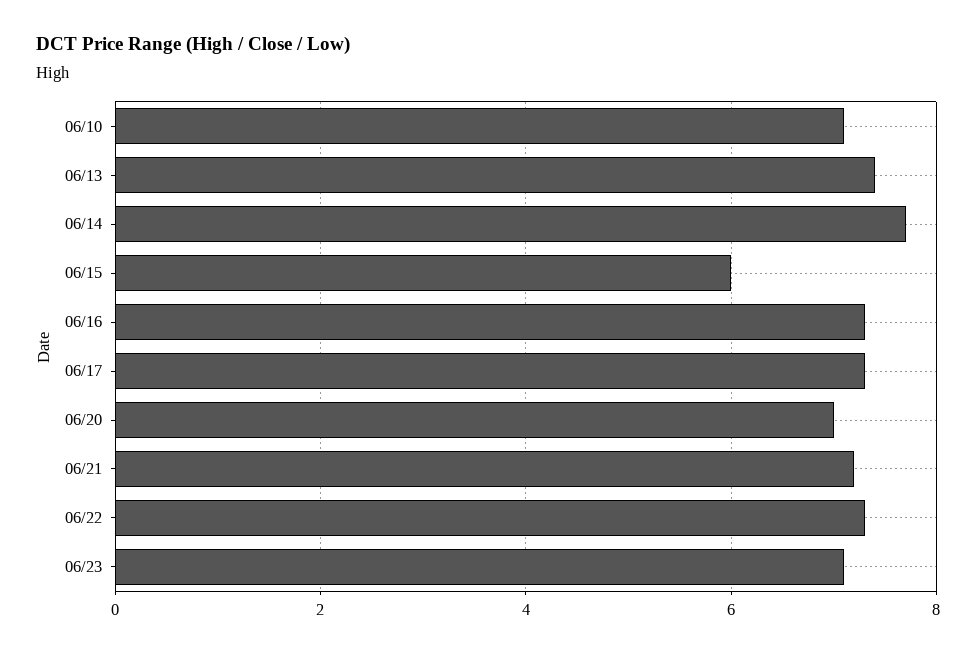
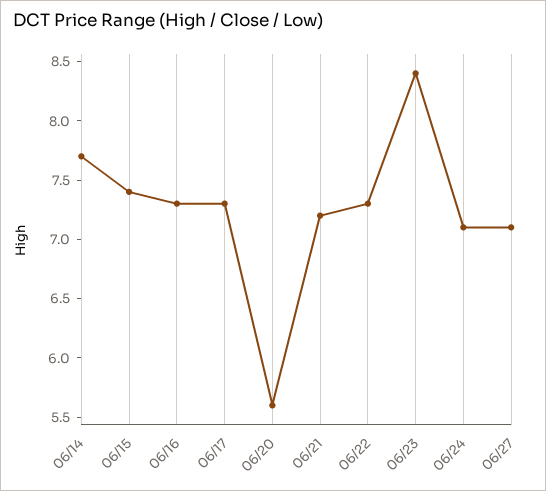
06/10: 7 -> none
06/13: 7.5 -> none
06/15: 6 -> 7.4
06/20: 7 -> 5.6
06/23: 7 -> 8.4
06/24: none -> 7.1
06/27: none -> 7.1

